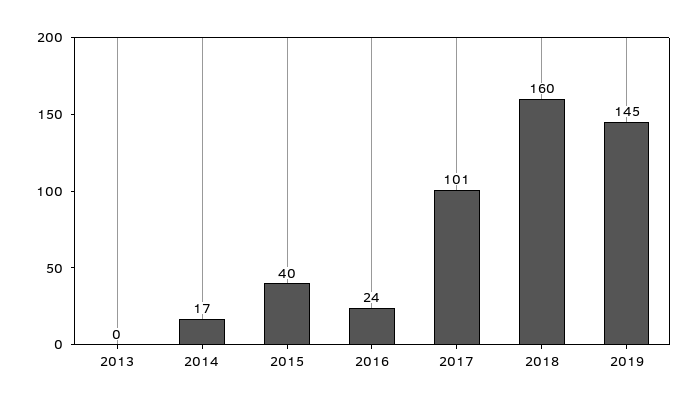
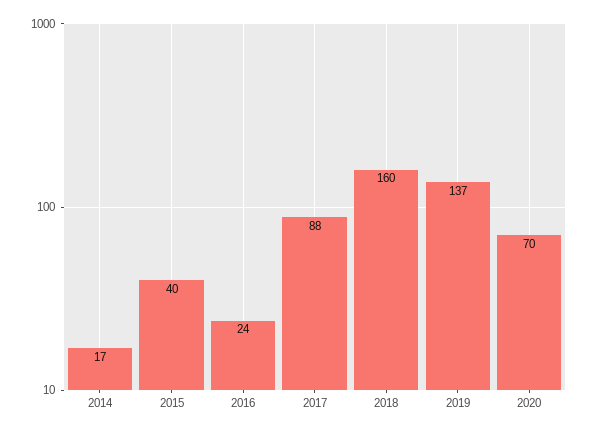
2013: 0 -> none
2017: 101 -> 88
2019: 145 -> 137
2020: none -> 70

